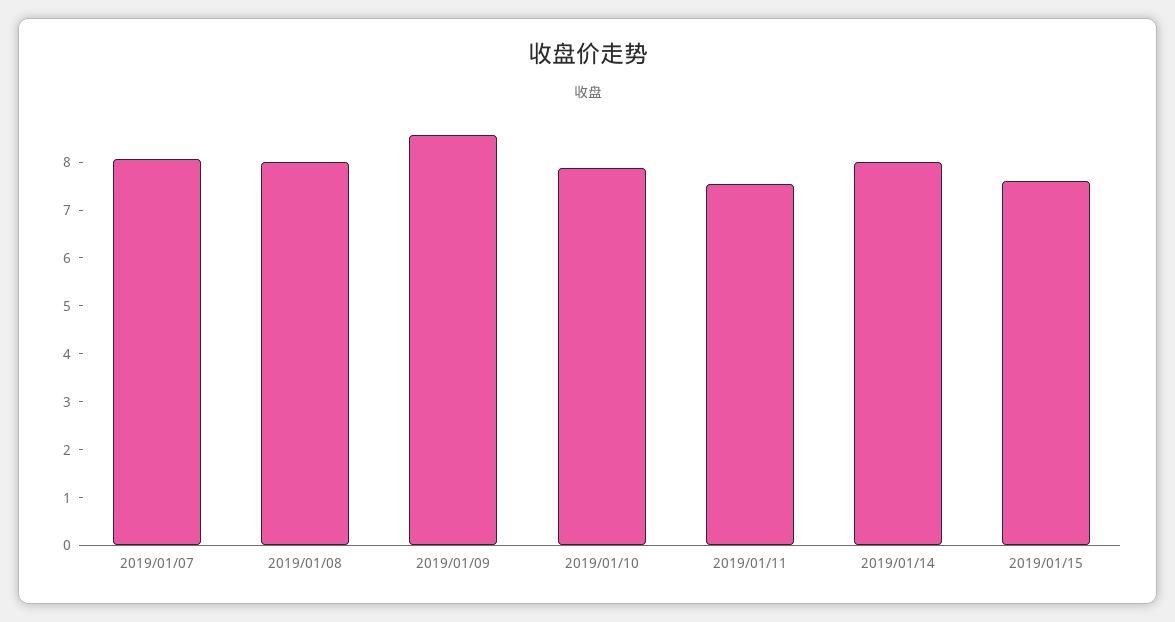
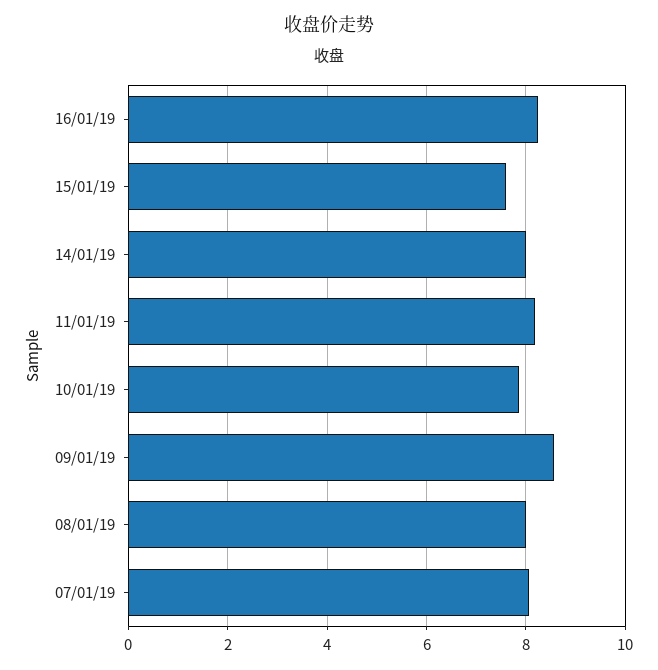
2019/01/11: 7.6 -> 8.2
16/01/19: none -> 8.2

